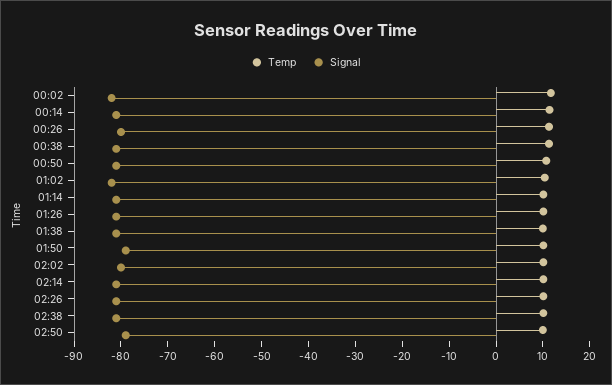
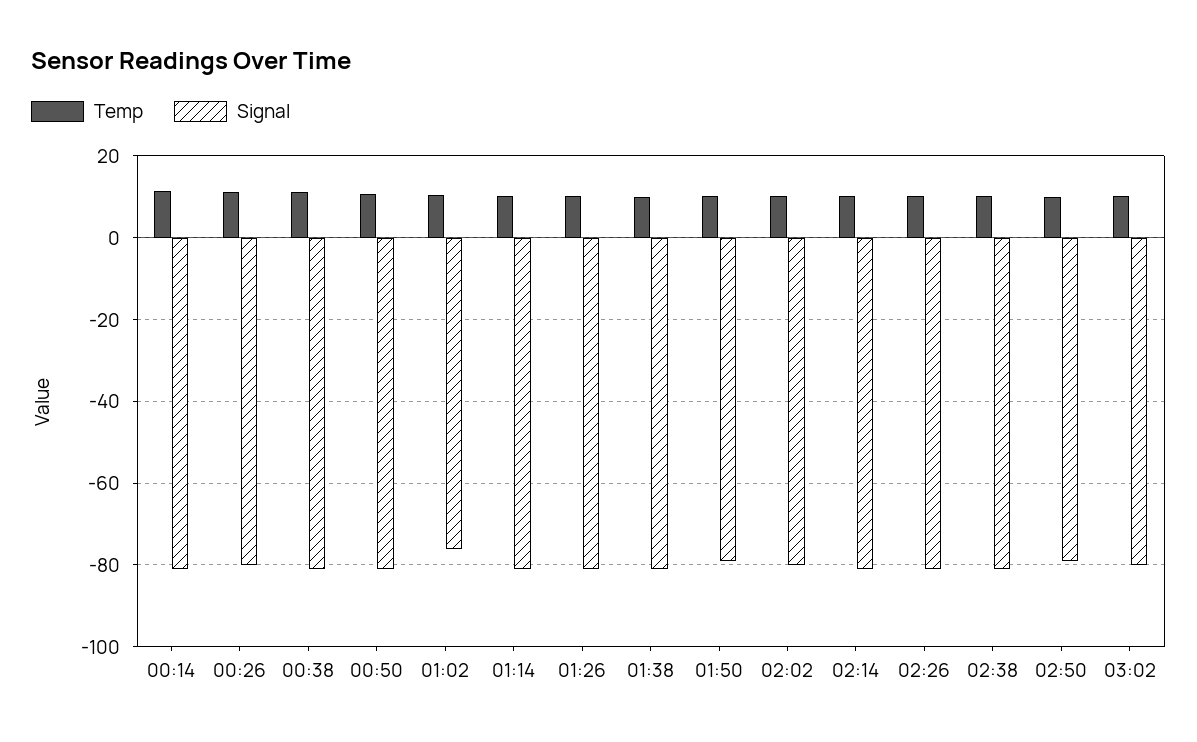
Temp, 00:02: 12 -> none
Signal, 00:02: -82 -> none
Signal, 01:02: -82 -> -76
Temp, 03:02: none -> 10
Signal, 03:02: none -> -80

